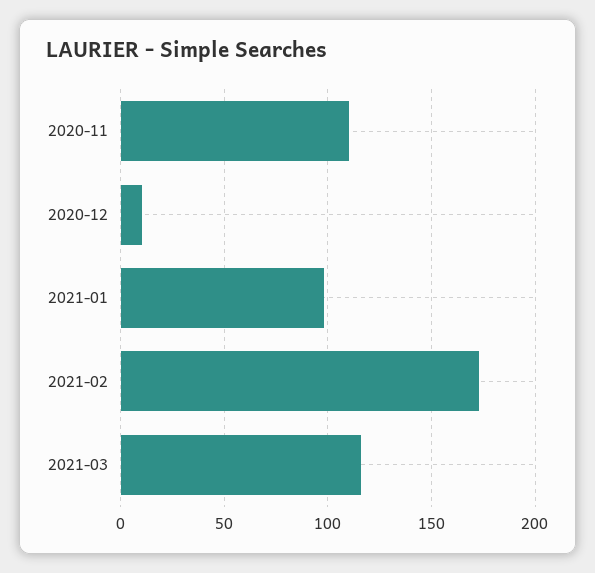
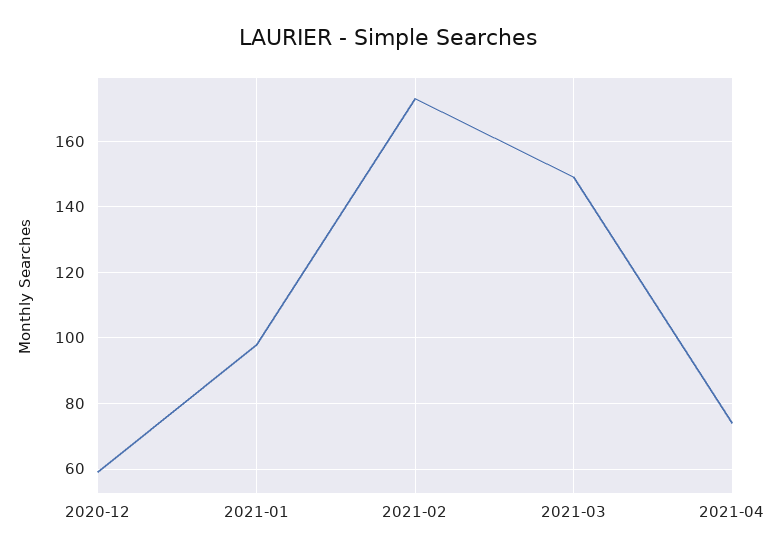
2020-11: 110 -> none
2020-12: 10 -> 60
2021-03: 115 -> 150
2021-04: none -> 75

